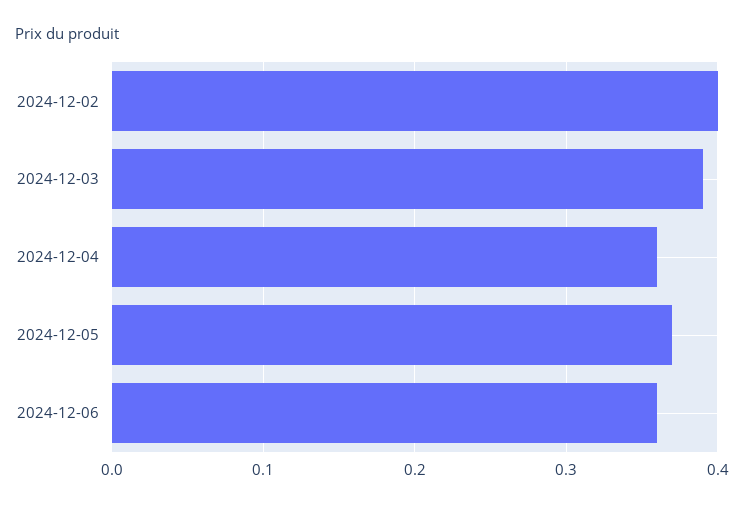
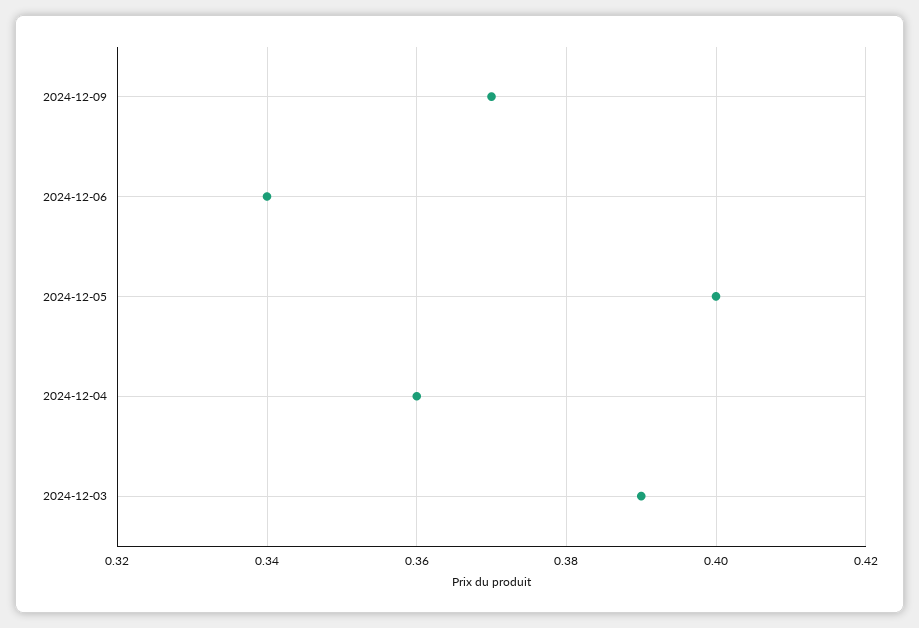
2024-12-02: 0.4 -> none
2024-12-05: 0.37 -> 0.4
2024-12-06: 0.36 -> 0.34
2024-12-09: none -> 0.37

